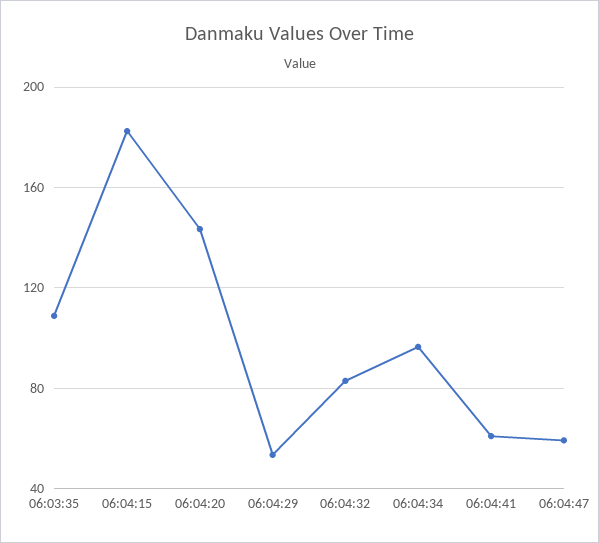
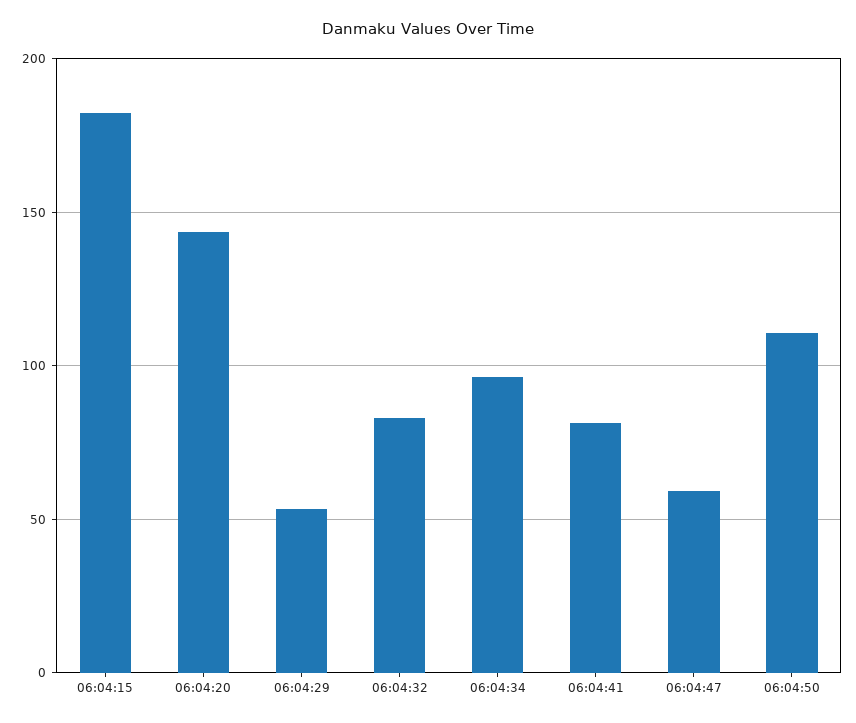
06:03:35: 110 -> none
06:04:41: 60 -> 80
06:04:50: none -> 110

